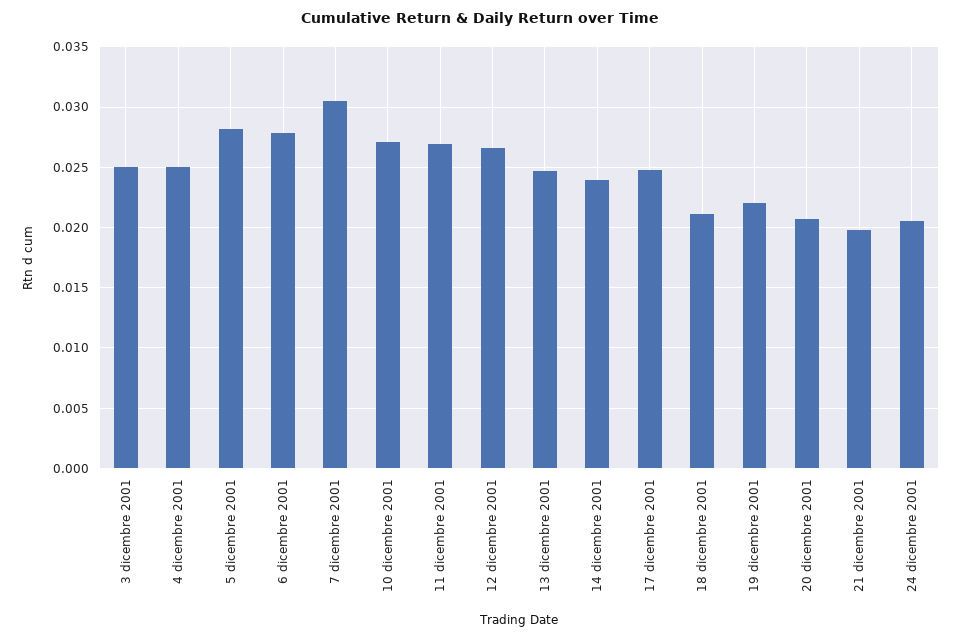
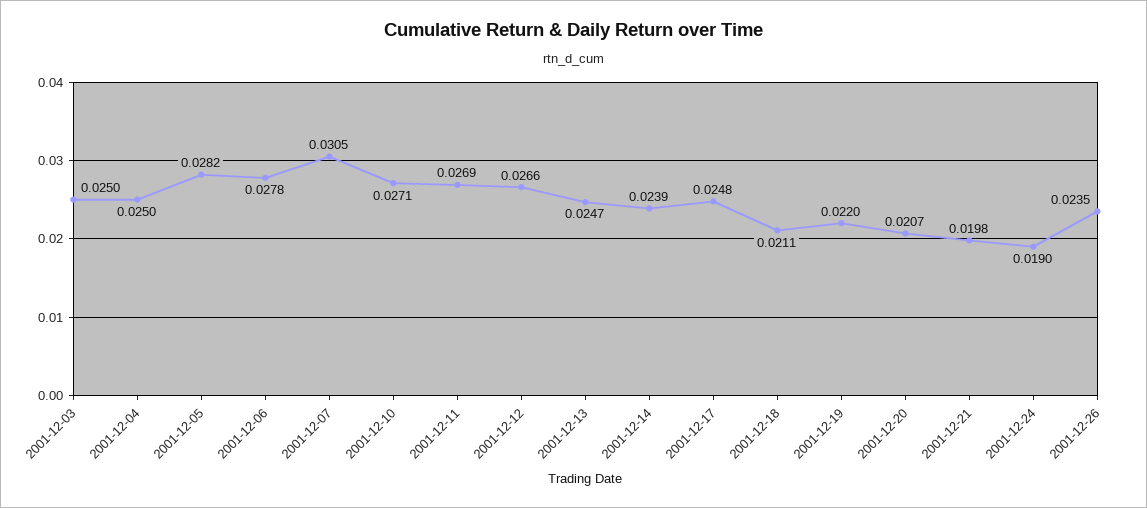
24 dicembre 2001: 0.0205 -> 0.019
2001-12-26: none -> 0.0235

